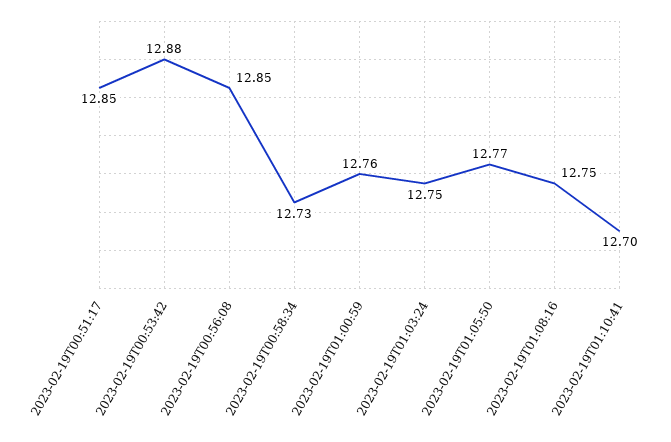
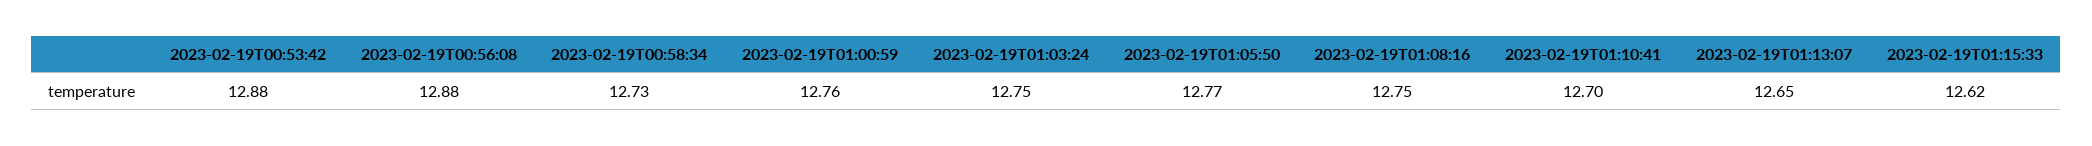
2023-02-19T00:51:17: 12.85 -> none
2023-02-19T00:56:08: 12.85 -> 12.88
2023-02-19T01:13:07: none -> 12.65
2023-02-19T01:15:33: none -> 12.62

